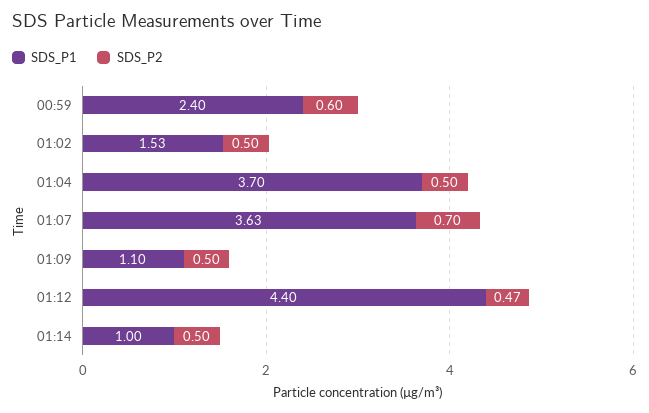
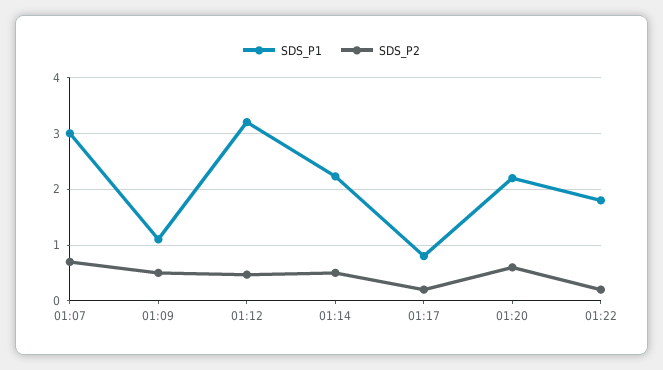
SDS_P1, 00:59: 2.4 -> none
SDS_P2, 00:59: 0.6 -> none
SDS_P1, 01:02: 1.53 -> none
SDS_P2, 01:02: 0.5 -> none
SDS_P1, 01:04: 3.7 -> none
SDS_P2, 01:04: 0.5 -> none
SDS_P1, 01:07: 3.63 -> 3
SDS_P1, 01:12: 4.4 -> 3.2
SDS_P1, 01:14: 1 -> 2.2
SDS_P1, 01:17: none -> 0.8
SDS_P2, 01:17: none -> 0.2
SDS_P1, 01:20: none -> 2.2
SDS_P2, 01:20: none -> 0.6
SDS_P1, 01:22: none -> 1.8
SDS_P2, 01:22: none -> 0.2

